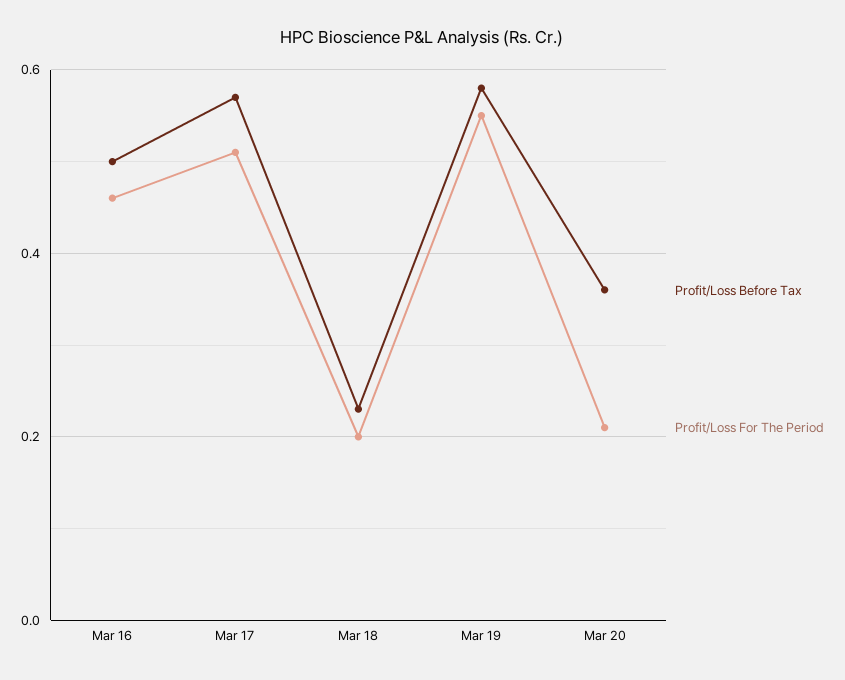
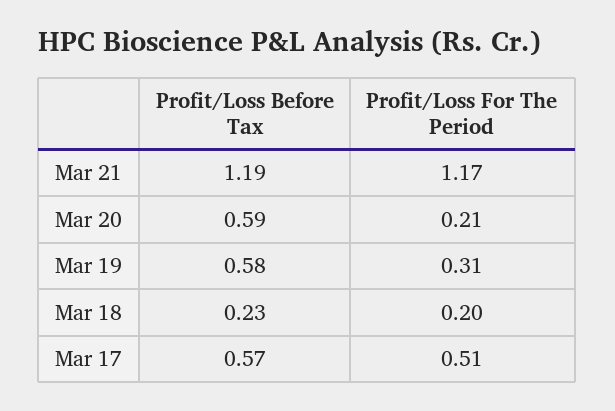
Profit/Loss Before Tax, Mar 16: 0.5 -> none
Profit/Loss For The Period, Mar 16: 0.45 -> none
Profit/Loss For The Period, Mar 19: 0.55 -> 0.31
Profit/Loss Before Tax, Mar 20: 0.35 -> 0.59
Profit/Loss Before Tax, Mar 21: none -> 1.19
Profit/Loss For The Period, Mar 21: none -> 1.17

